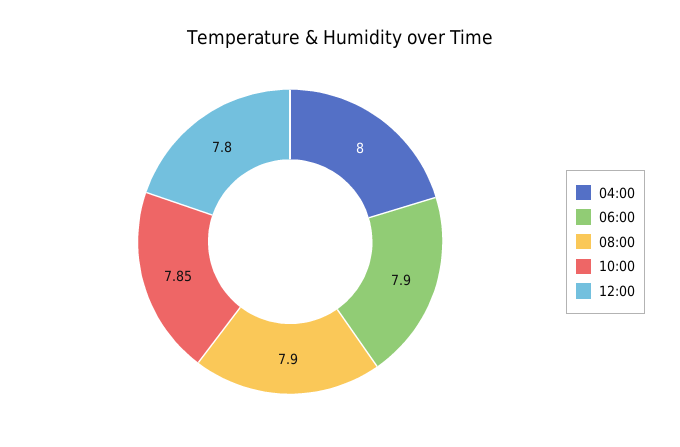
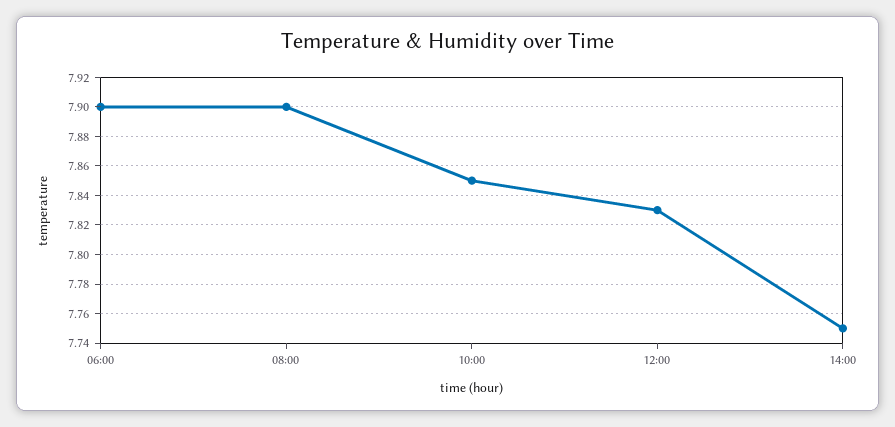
04:00: 8 -> none
12:00: 7.8 -> 7.83
14:00: none -> 7.75

